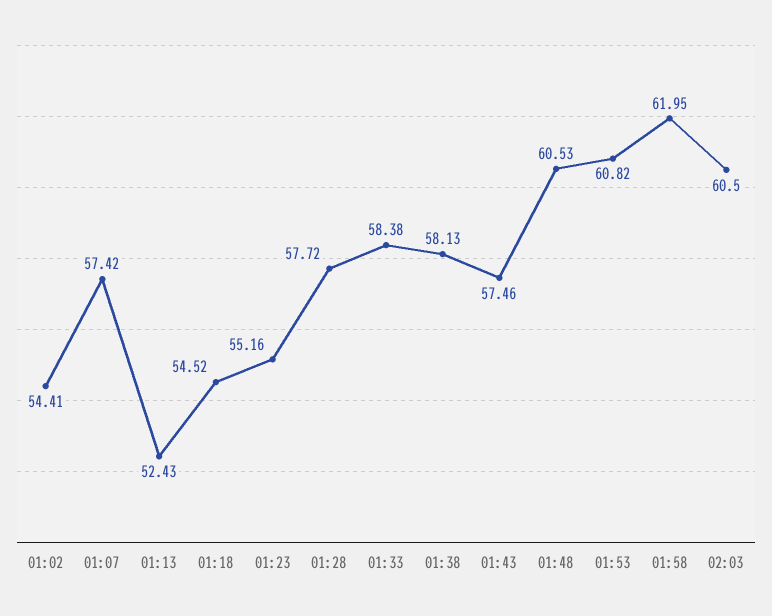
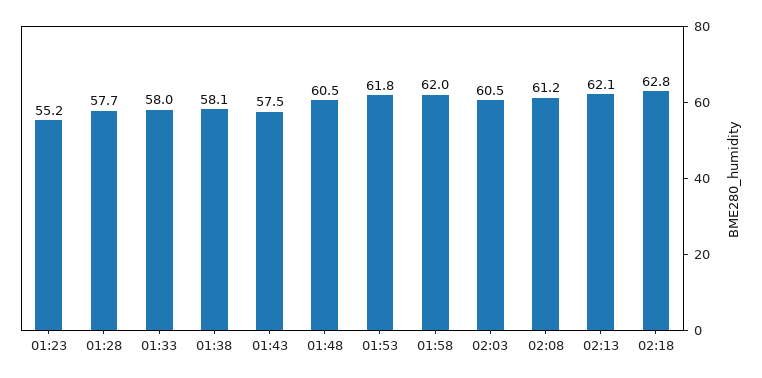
01:02: 54.41 -> none
01:07: 57.42 -> none
01:13: 52.43 -> none
01:18: 54.52 -> none
01:33: 58.38 -> 58
01:53: 60.82 -> 61.8
02:08: none -> 61.2
02:13: none -> 62.1
02:18: none -> 62.8

